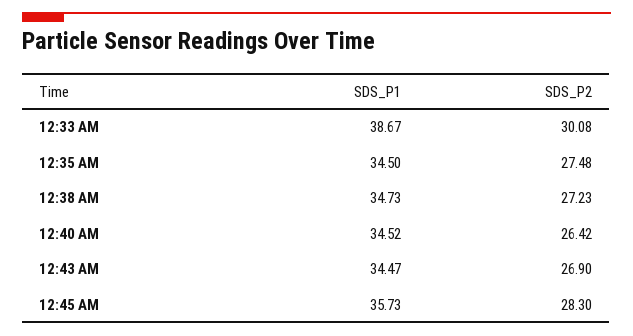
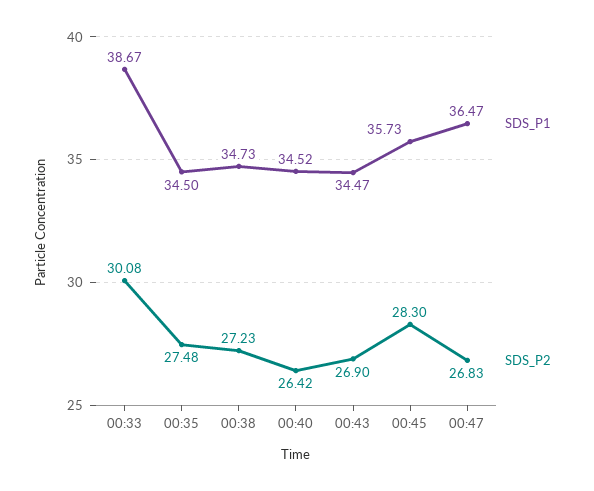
SDS_P1, 00:47: none -> 36.47
SDS_P2, 00:47: none -> 26.83

